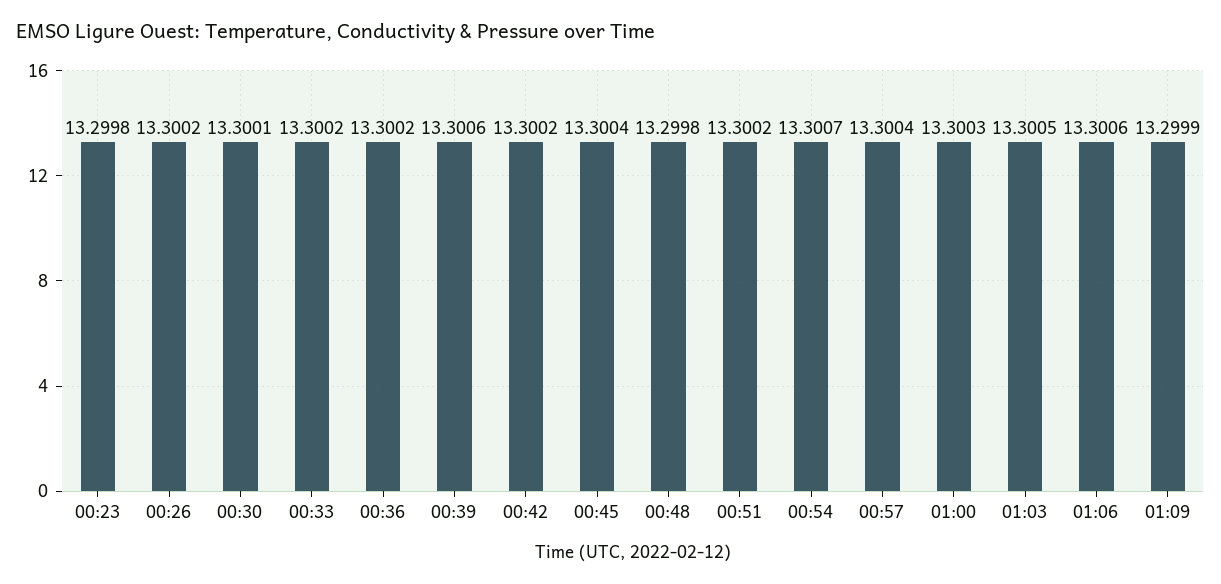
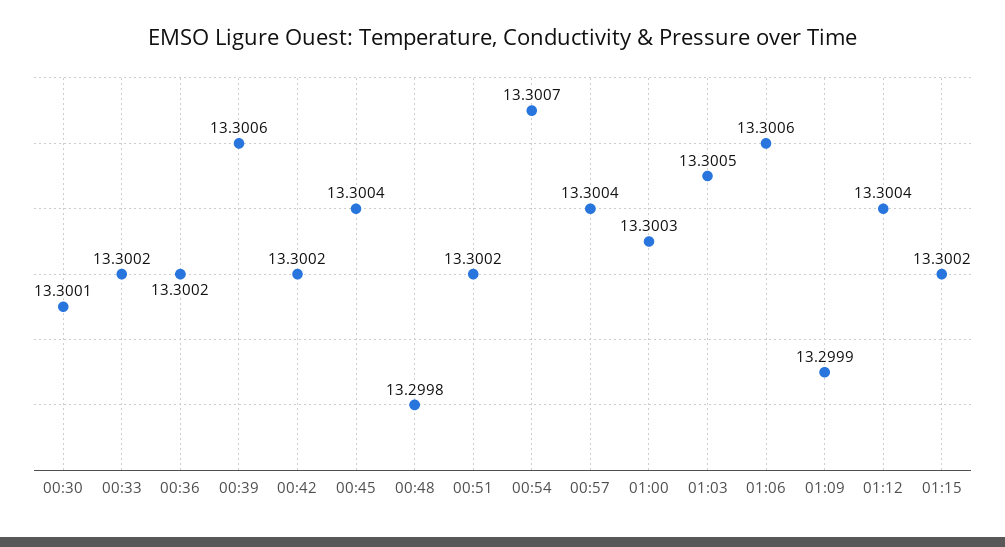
00:23: 13.2998 -> none
00:26: 13.3002 -> none
01:12: none -> 13.3004
01:15: none -> 13.3002

